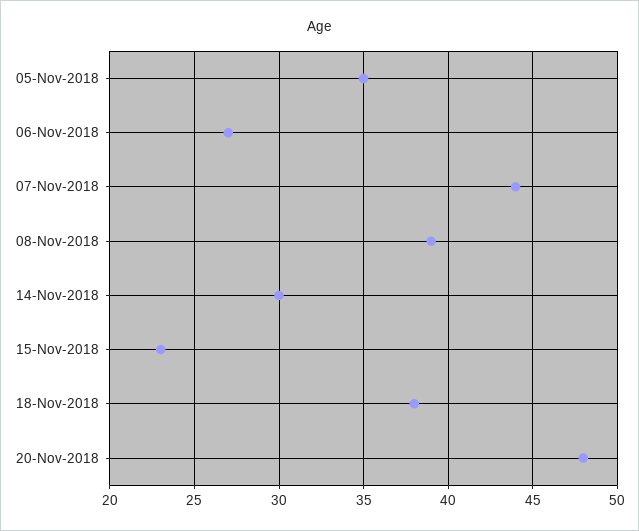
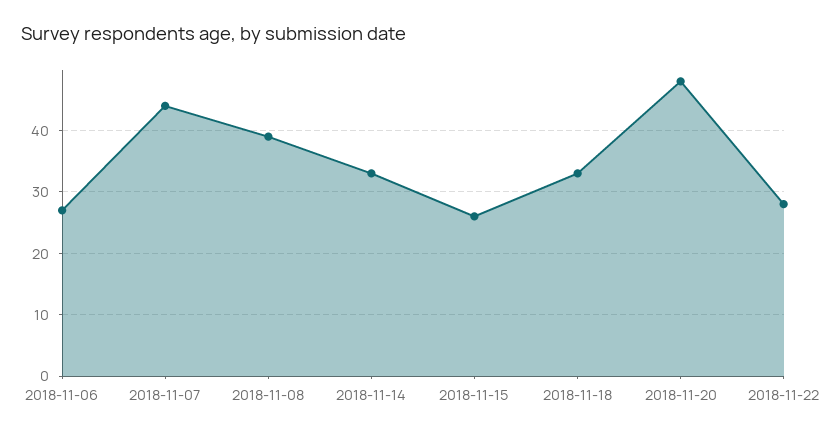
05-Nov-2018: 35 -> none
14-Nov-2018: 30 -> 33
15-Nov-2018: 23 -> 26
18-Nov-2018: 38 -> 33
2018-11-22: none -> 28

